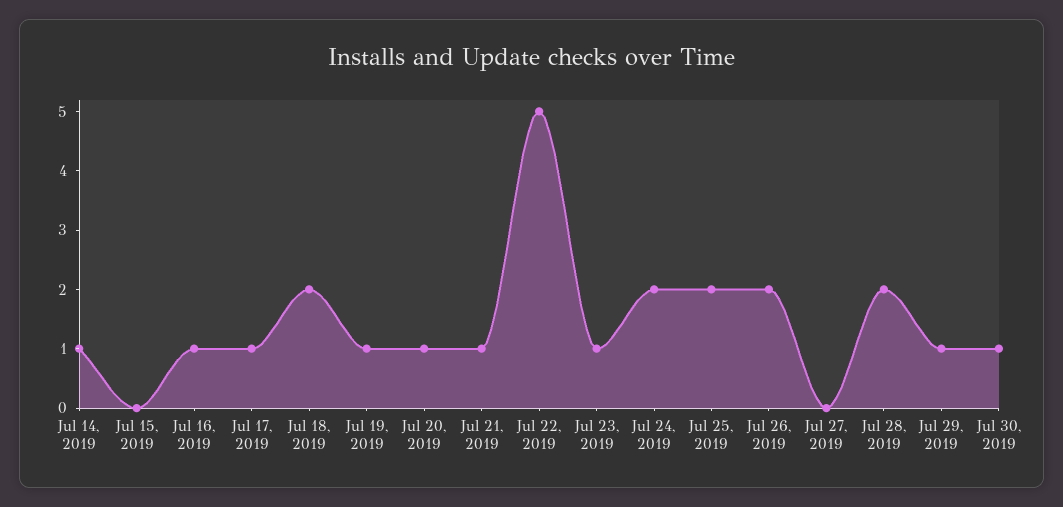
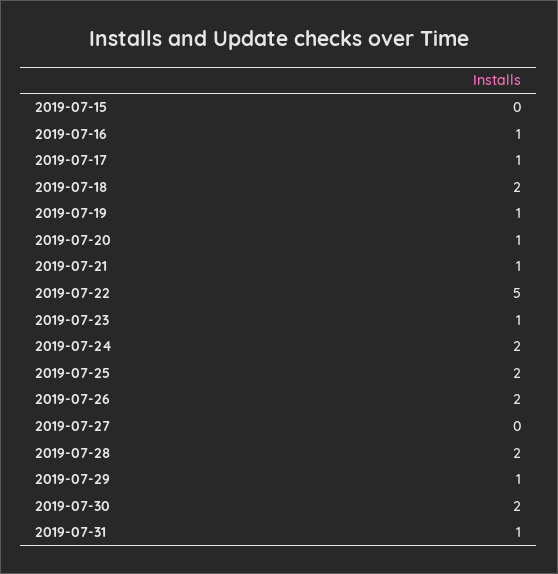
Jul 14, 2019: 1 -> none
Jul 30, 2019: 1 -> 2
2019-07-31: none -> 1

